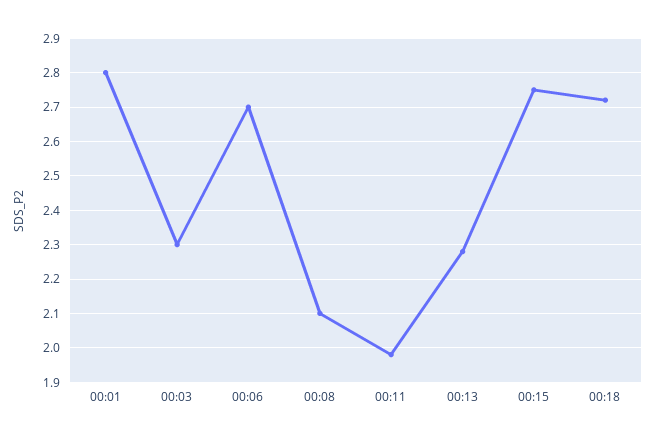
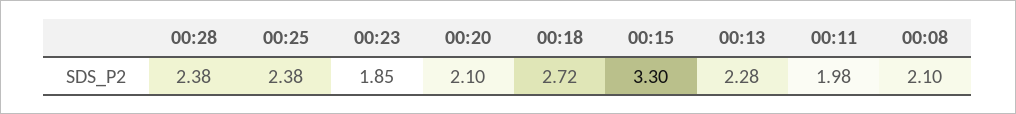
00:01: 2.8 -> none
00:03: 2.3 -> none
00:06: 2.7 -> none
00:15: 2.75 -> 3.3
00:28: none -> 2.38
00:25: none -> 2.38
00:23: none -> 1.85
00:20: none -> 2.1

